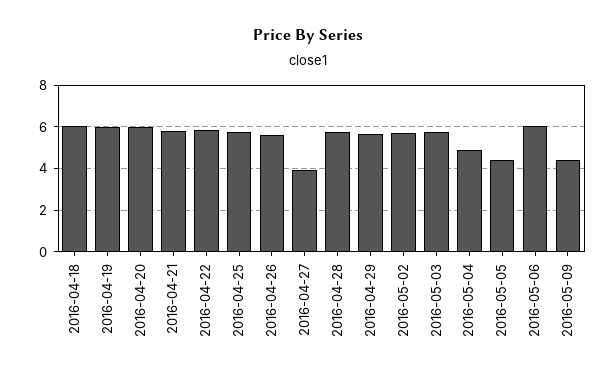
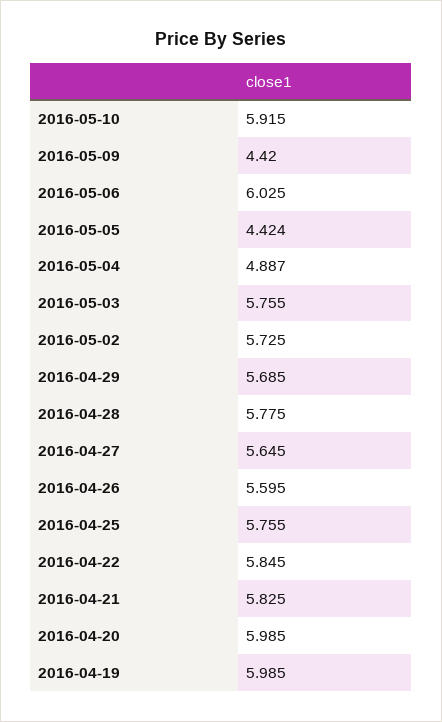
2016-04-18: 6 -> none
2016-04-27: 4 -> 5.645
2016-05-10: none -> 5.915

